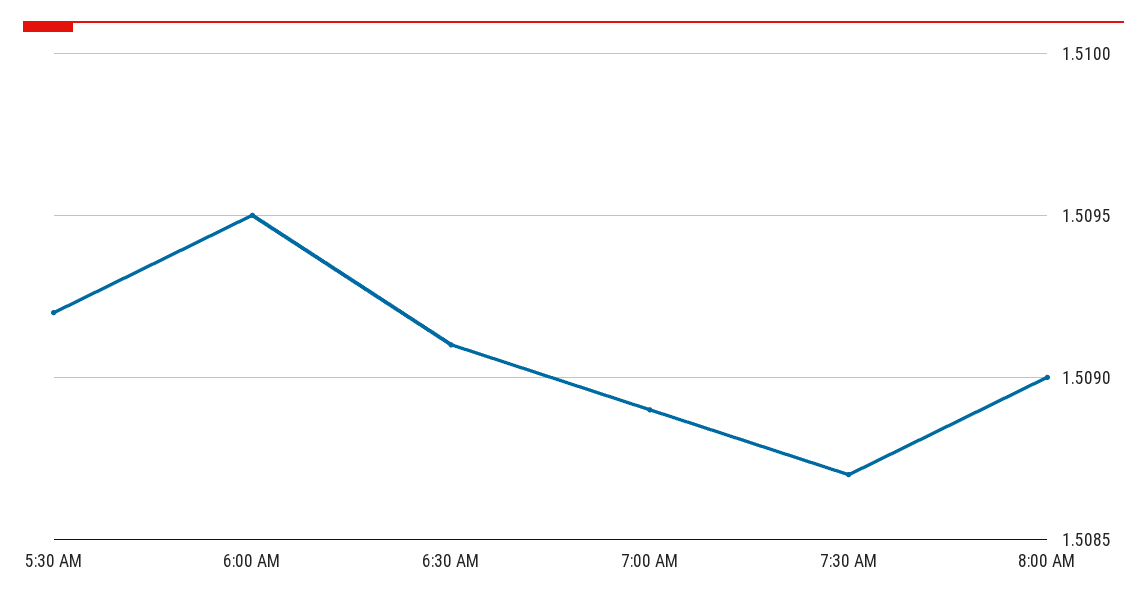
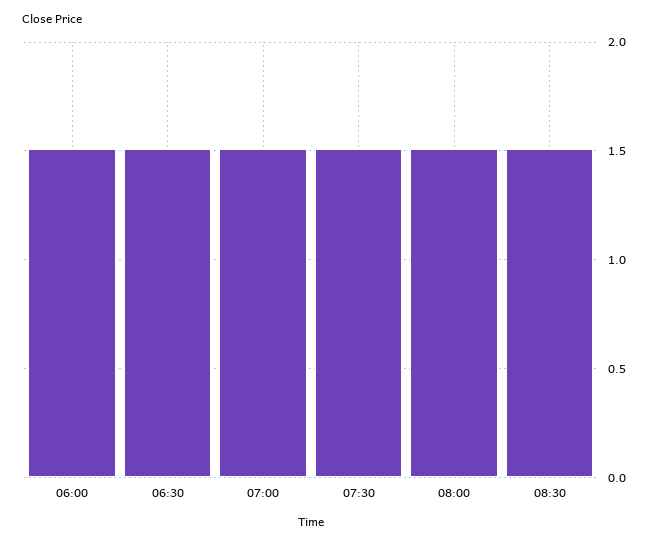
5:30 AM: 1.5092 -> none
08:30: none -> 1.5

